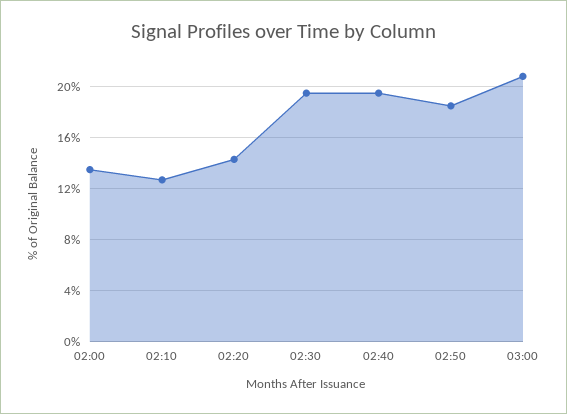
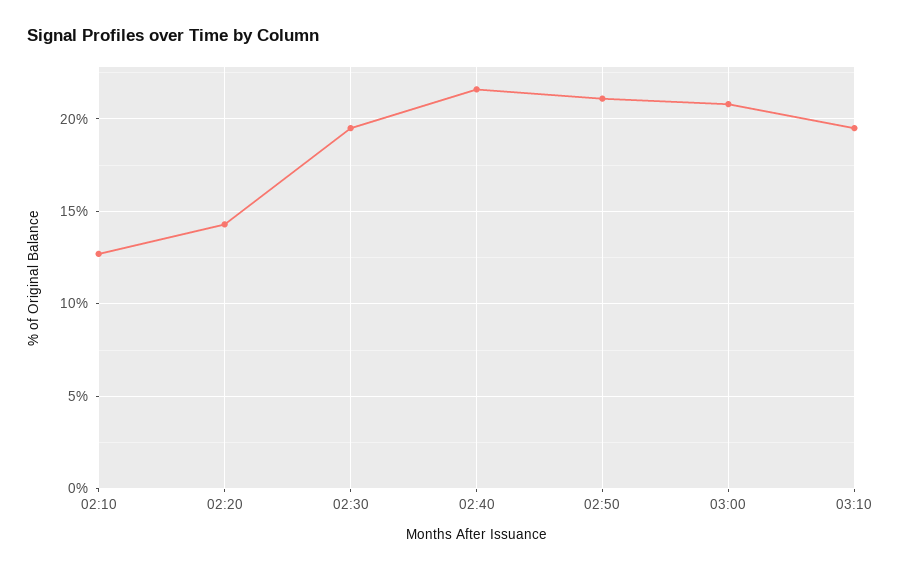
02:00: 13.5 -> none
02:40: 19.5 -> 21.5
02:50: 18.5 -> 21
03:10: none -> 19.5

